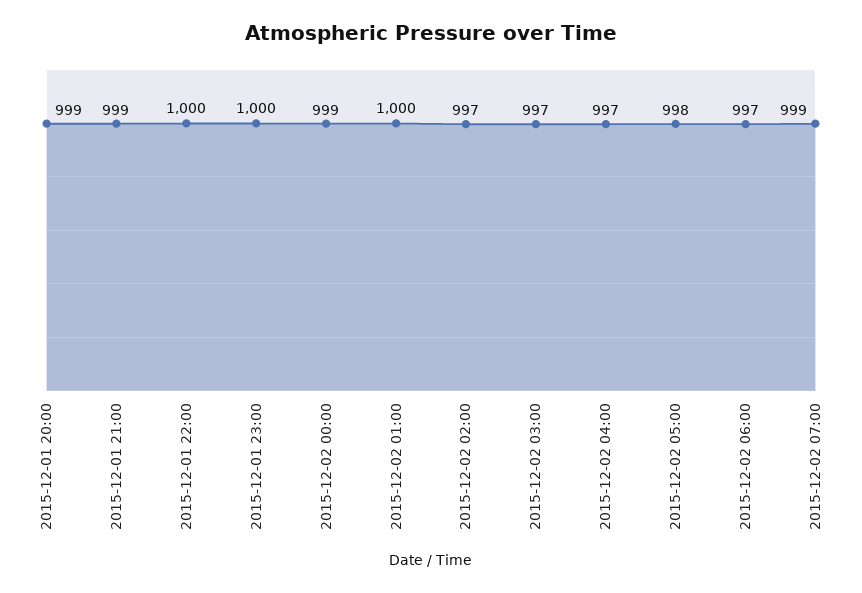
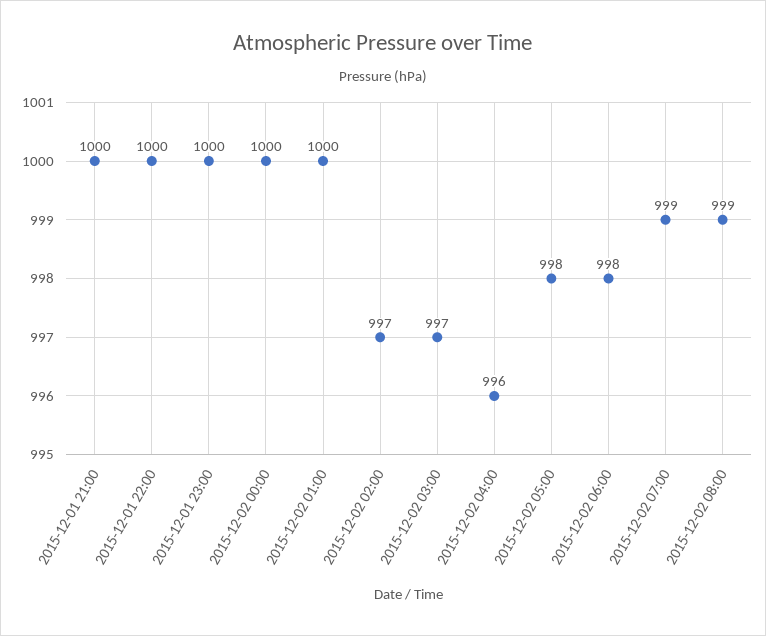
2015-12-01 20:00: 999 -> none
2015-12-01 21:00: 999 -> 1000
2015-12-02 00:00: 999 -> 1000
2015-12-02 04:00: 997 -> 996
2015-12-02 06:00: 997 -> 998
2015-12-02 08:00: none -> 999

